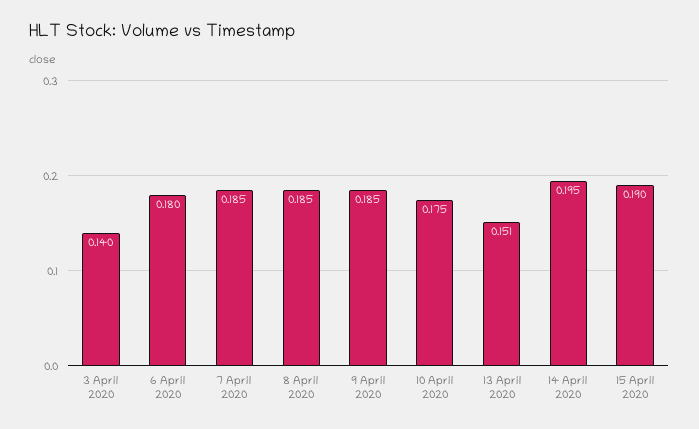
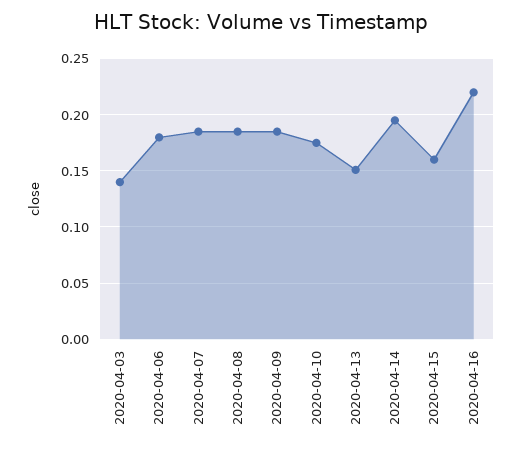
15 April 2020: 0.19 -> 0.16
2020-04-16: none -> 0.22

